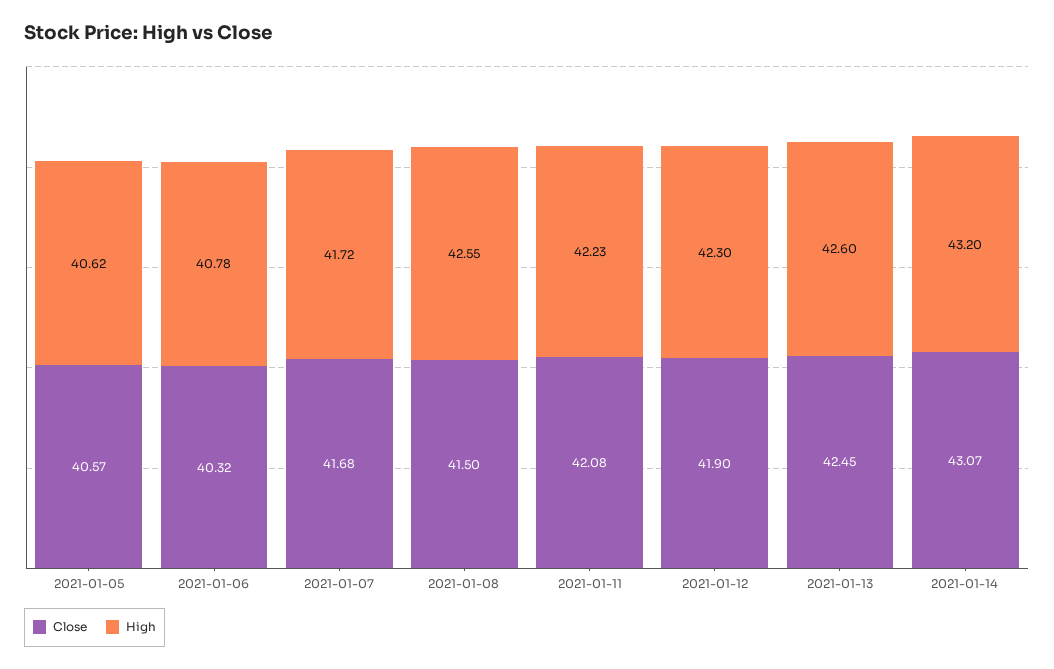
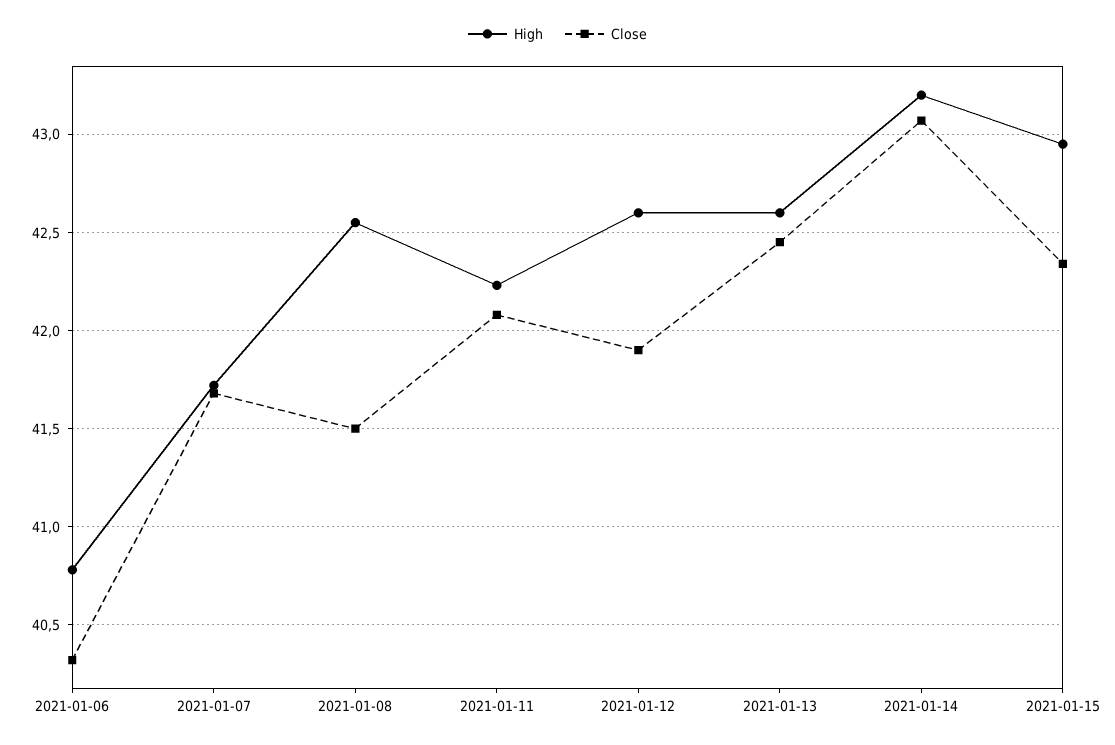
Close, 2021-01-05: 40.57 -> none
High, 2021-01-05: 40.62 -> none
High, 2021-01-12: 42.3 -> 42.6
High, 2021-01-15: none -> 42.95
Close, 2021-01-15: none -> 42.35

